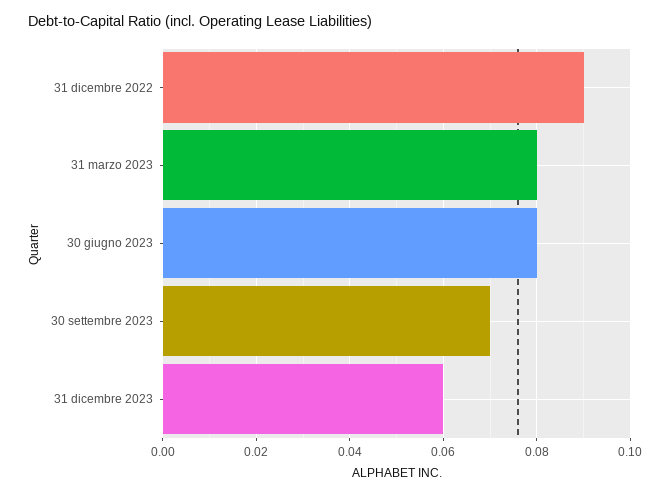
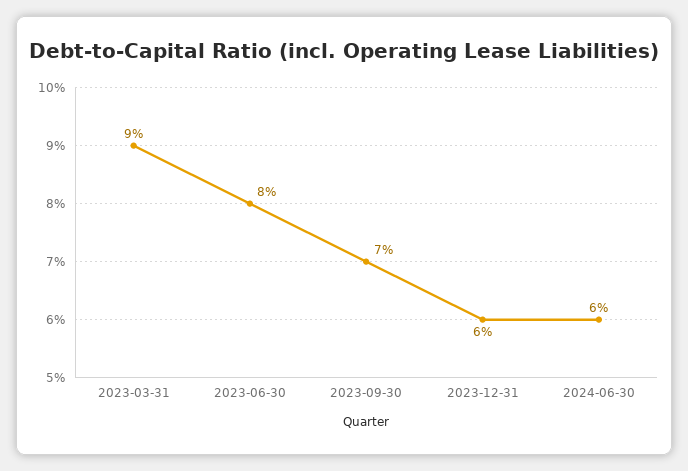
31 dicembre 2022: 0.09 -> none
31 marzo 2023: 0.08 -> 0.09
2024-06-30: none -> 0.06

